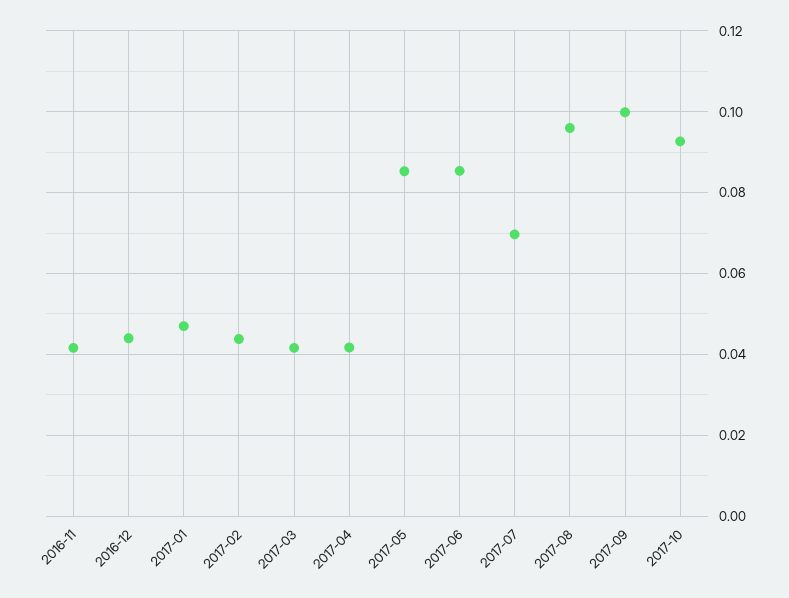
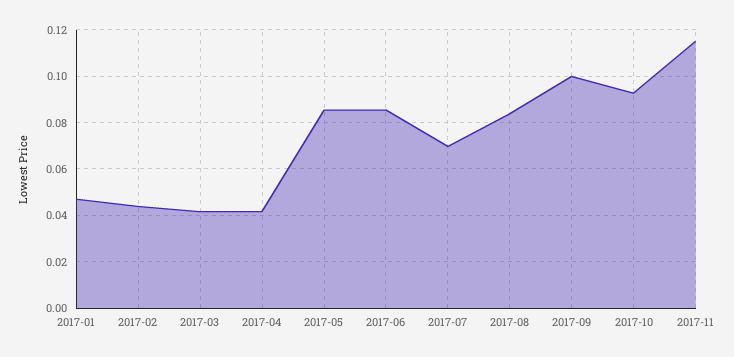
2016-11: 0.042 -> none
2016-12: 0.044 -> none
2017-08: 0.096 -> 0.085
2017-11: none -> 0.115

